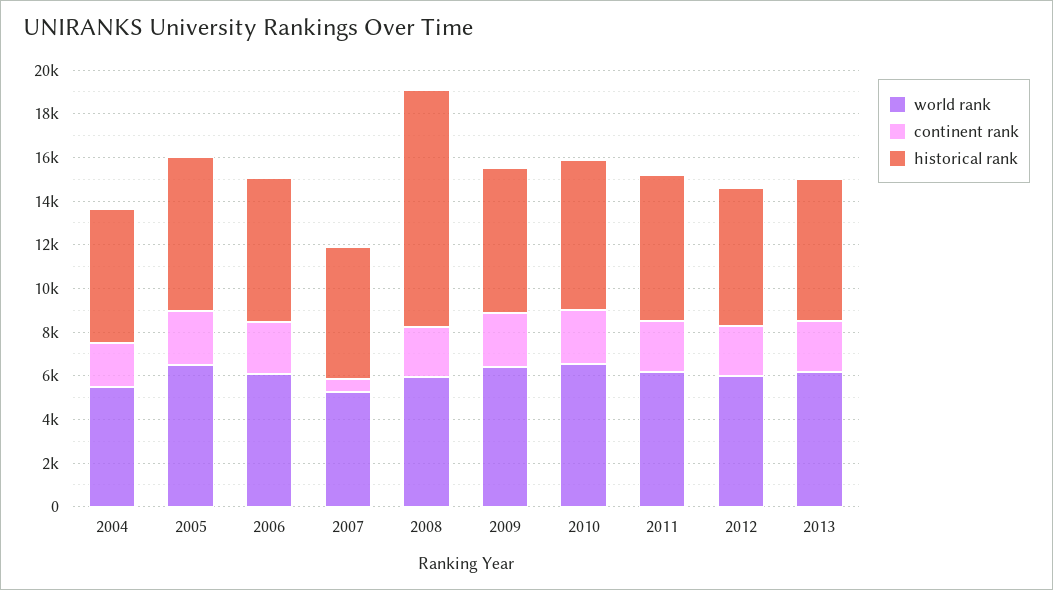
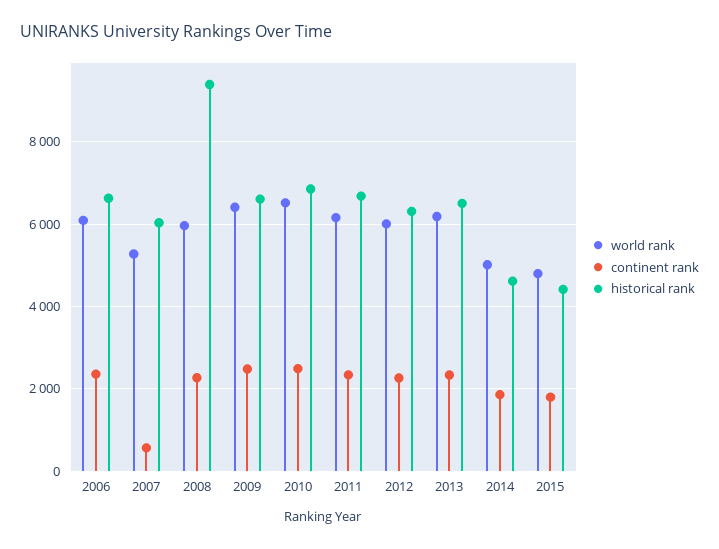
world rank, 2004: 5500 -> none
continent rank, 2004: 2000 -> none
historical rank, 2004: 6000 -> none
world rank, 2005: 6500 -> none
continent rank, 2005: 2500 -> none
historical rank, 2005: 7000 -> none
historical rank, 2008: 11000 -> 9400
world rank, 2014: none -> 5000
continent rank, 2014: none -> 1800
historical rank, 2014: none -> 4600
world rank, 2015: none -> 4800
continent rank, 2015: none -> 1800
historical rank, 2015: none -> 4400

